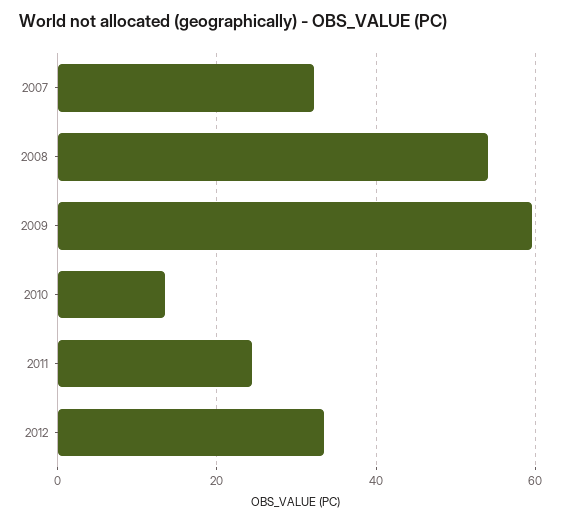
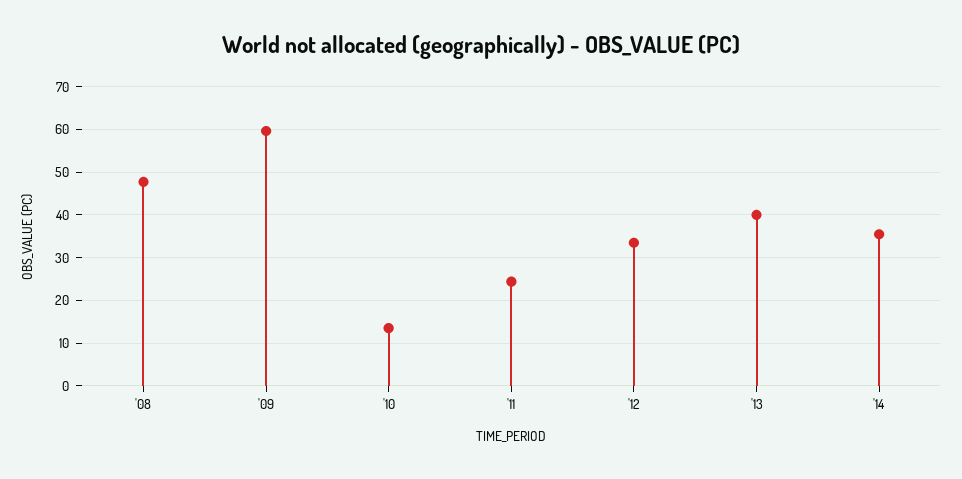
2007: 32 -> none
2008: 54 -> 48
'13: none -> 40
'14: none -> 36

